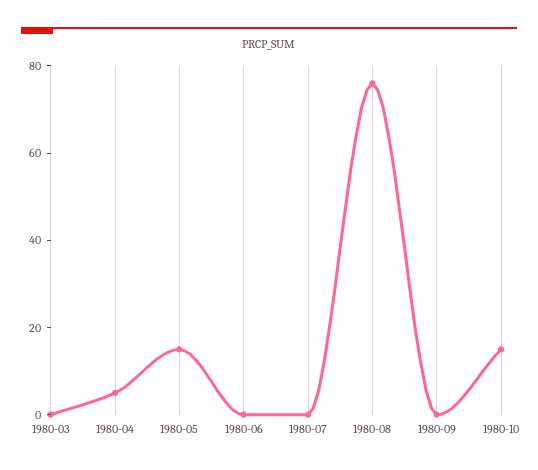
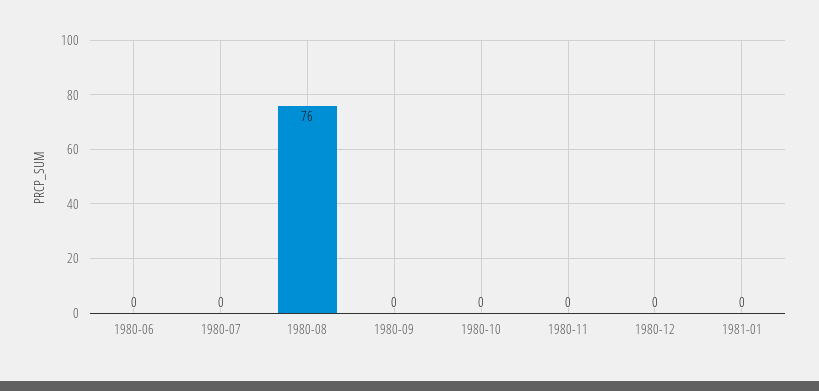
1980-03: 0 -> none
1980-04: 5 -> none
1980-05: 15 -> none
1980-10: 15 -> 0
1980-11: none -> 0
1980-12: none -> 0
1981-01: none -> 0

